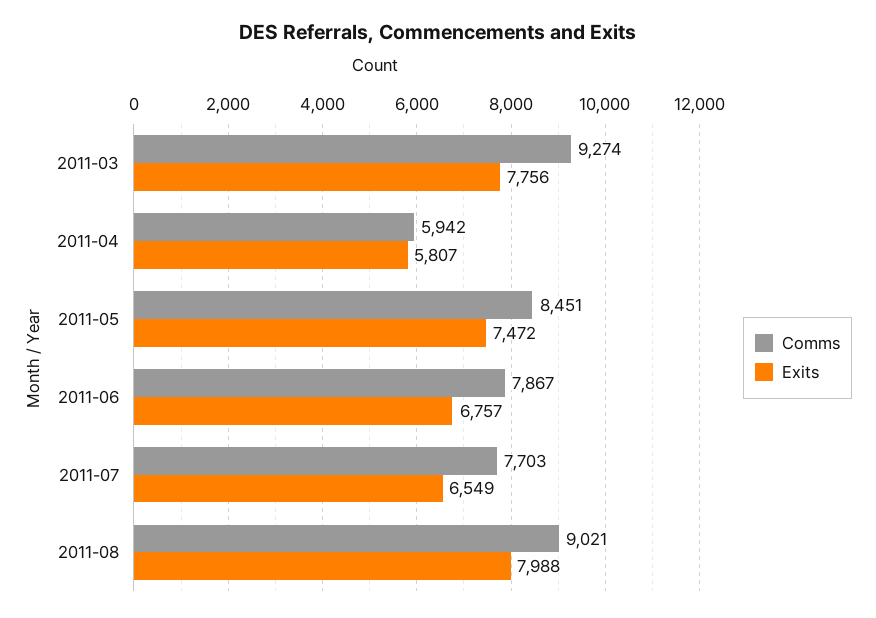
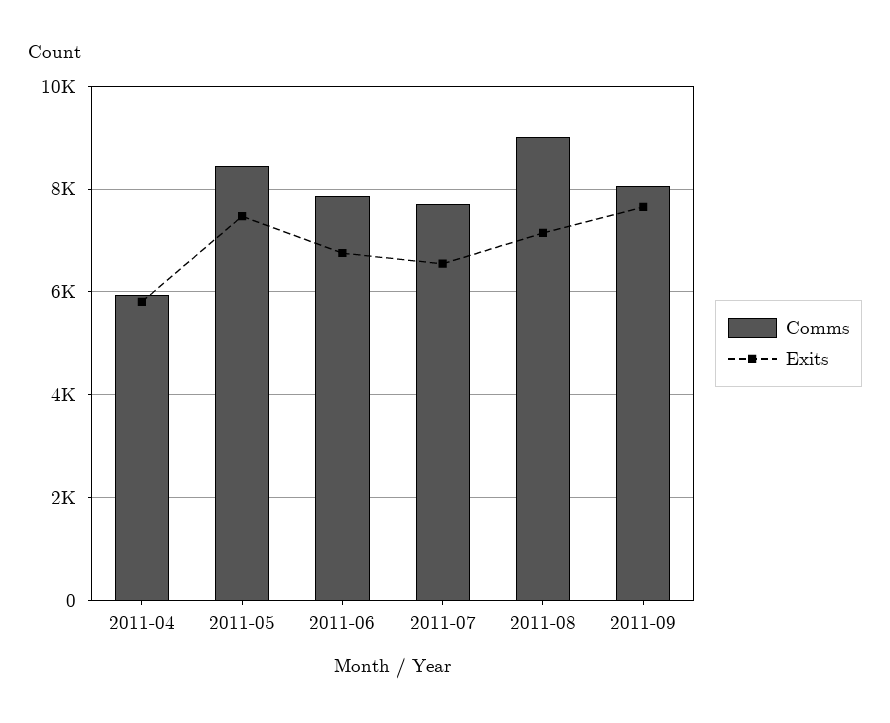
Comms, 2011-03: 9274 -> none
Exits, 2011-03: 7756 -> none
Exits, 2011-08: 7988 -> 7200
Comms, 2011-09: none -> 8000
Exits, 2011-09: none -> 7600

